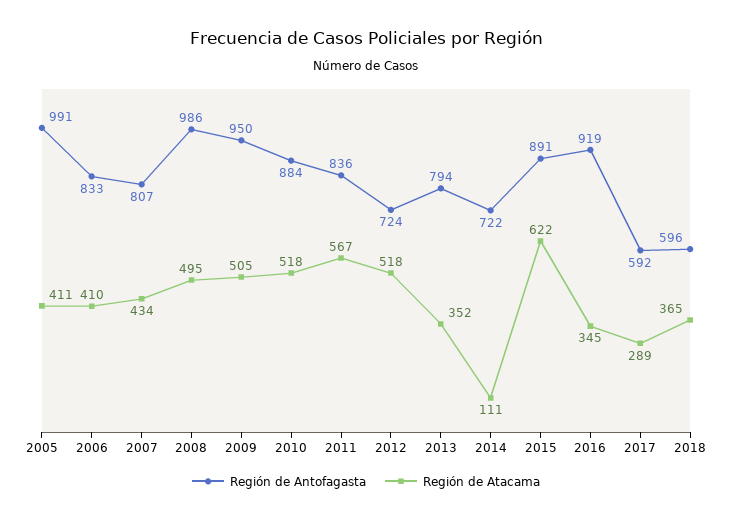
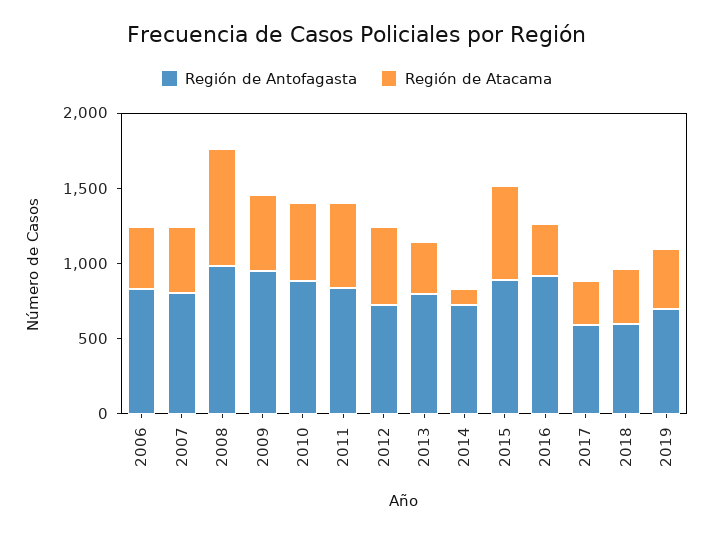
Región de Antofagasta, 2005: 991 -> none
Región de Atacama, 2005: 411 -> none
Región de Atacama, 2008: 495 -> 800
Región de Antofagasta, 2019: none -> 700
Región de Atacama, 2019: none -> 400

